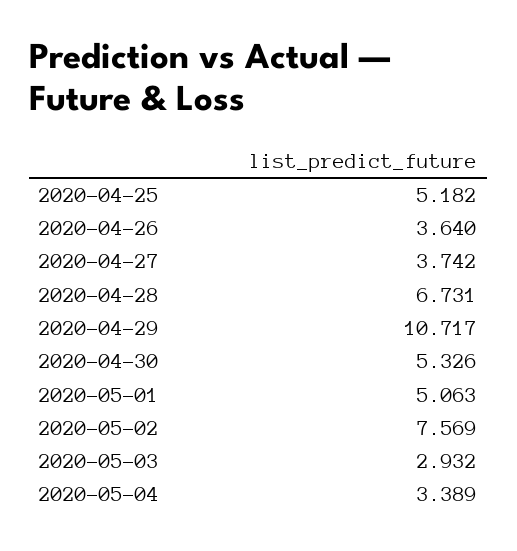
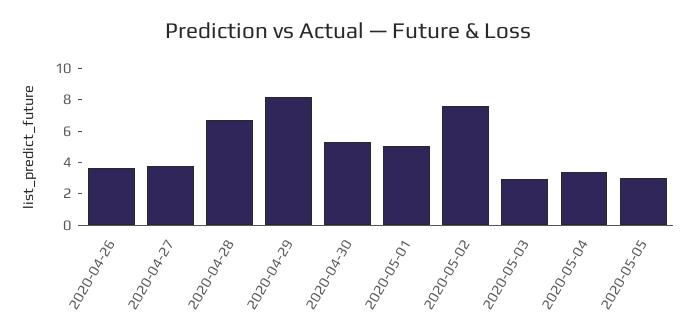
2020-04-25: 5.182 -> none
2020-04-29: 10.717 -> 8
2020-05-05: none -> 3

